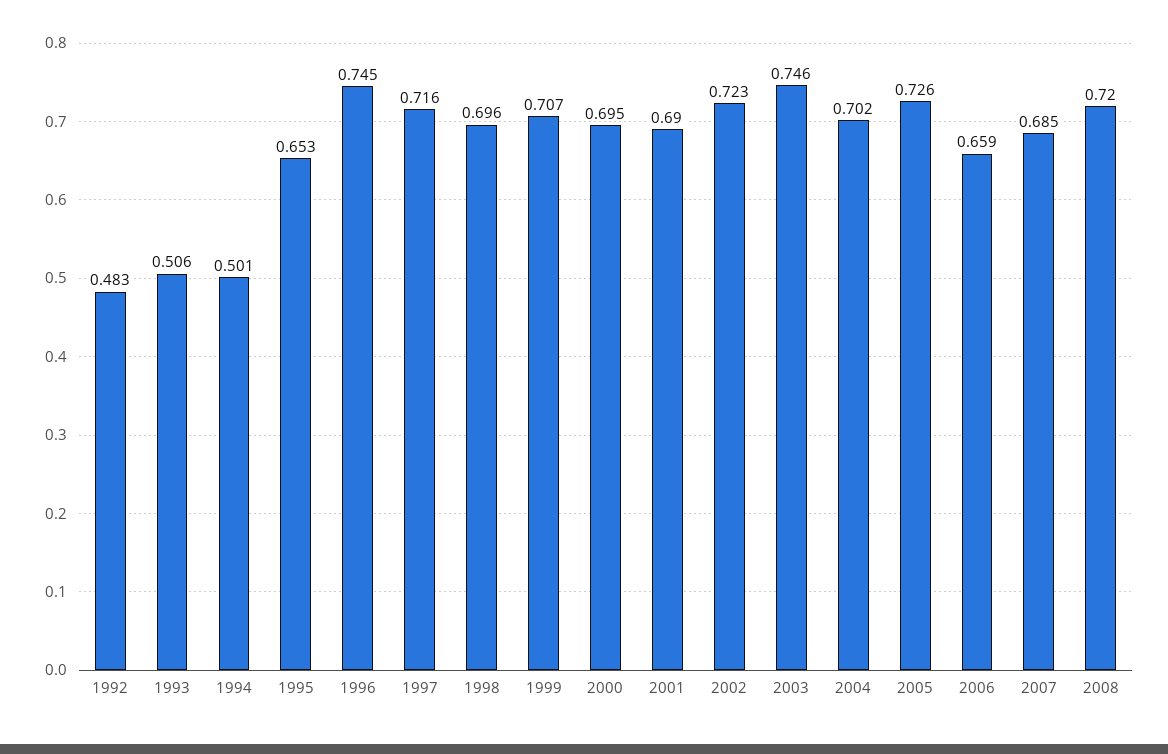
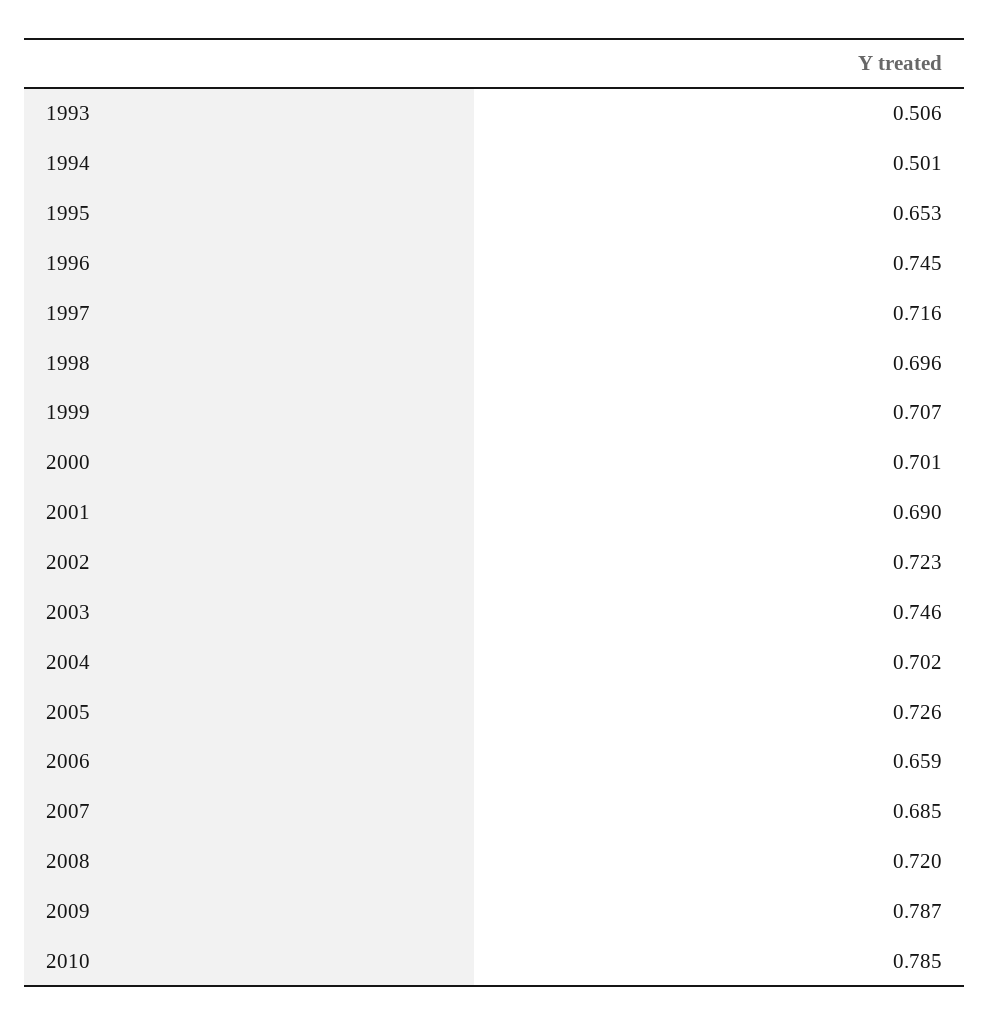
1992: 0.483 -> none
2000: 0.695 -> 0.701
2009: none -> 0.787
2010: none -> 0.785

